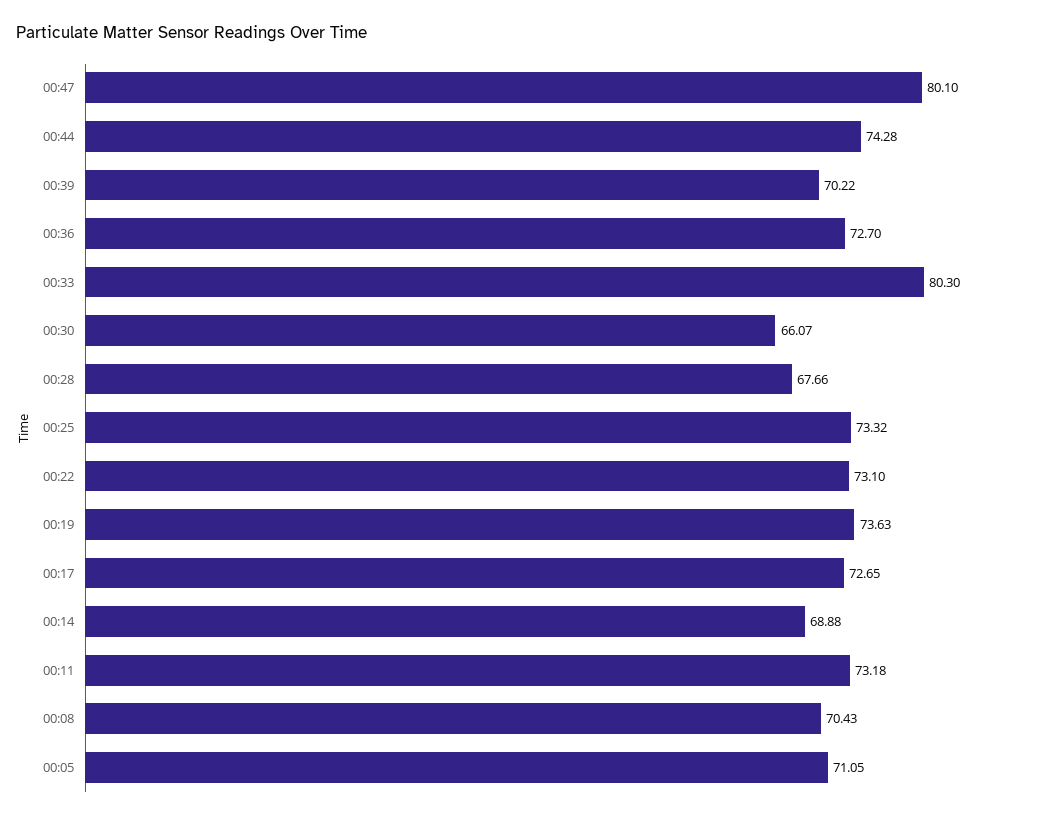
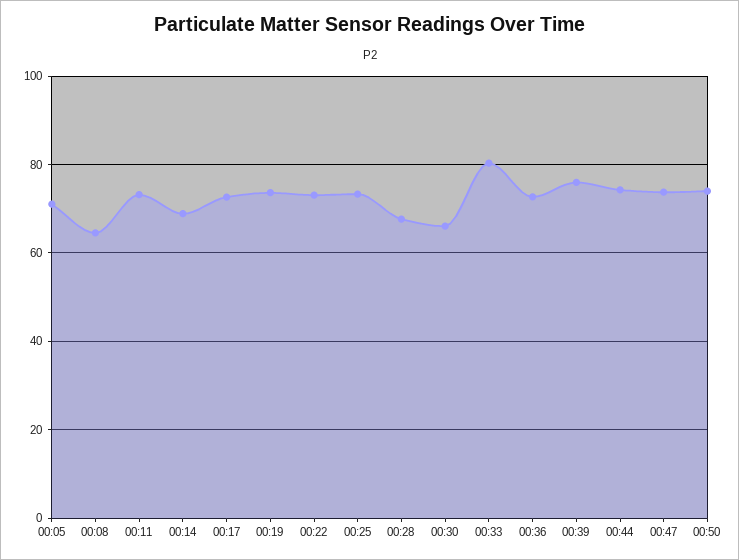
00:47: 80.1 -> 74
00:39: 70.22 -> 76
00:08: 70.43 -> 64
00:50: none -> 74

